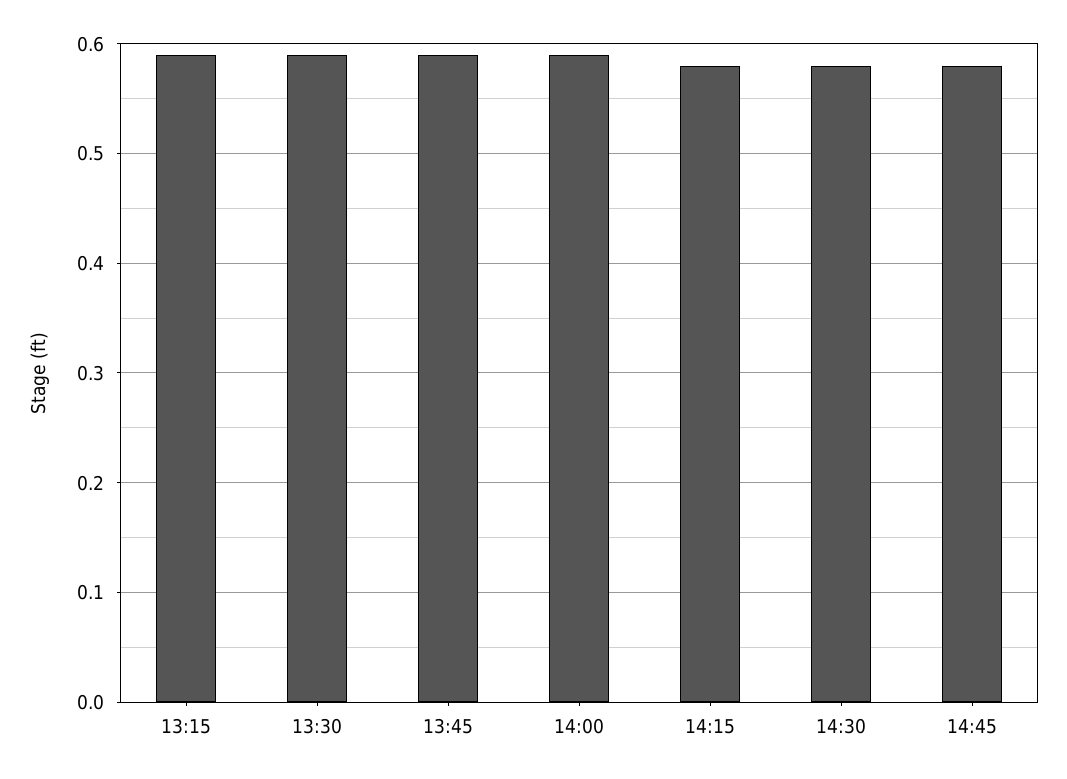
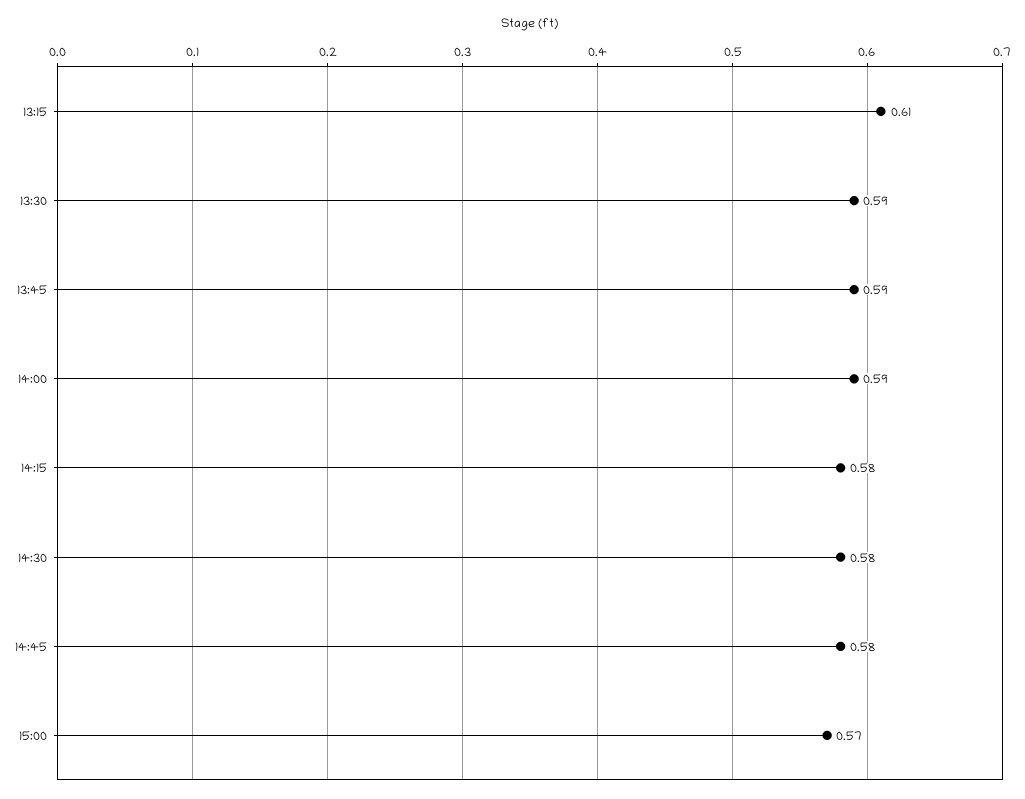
13:15: 0.59 -> 0.61
15:00: none -> 0.57

